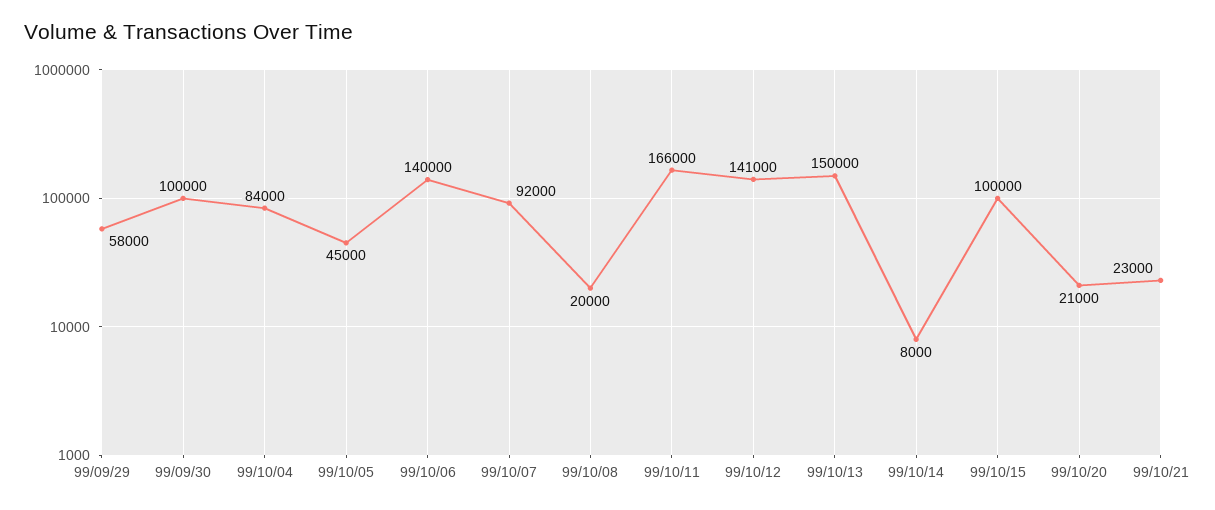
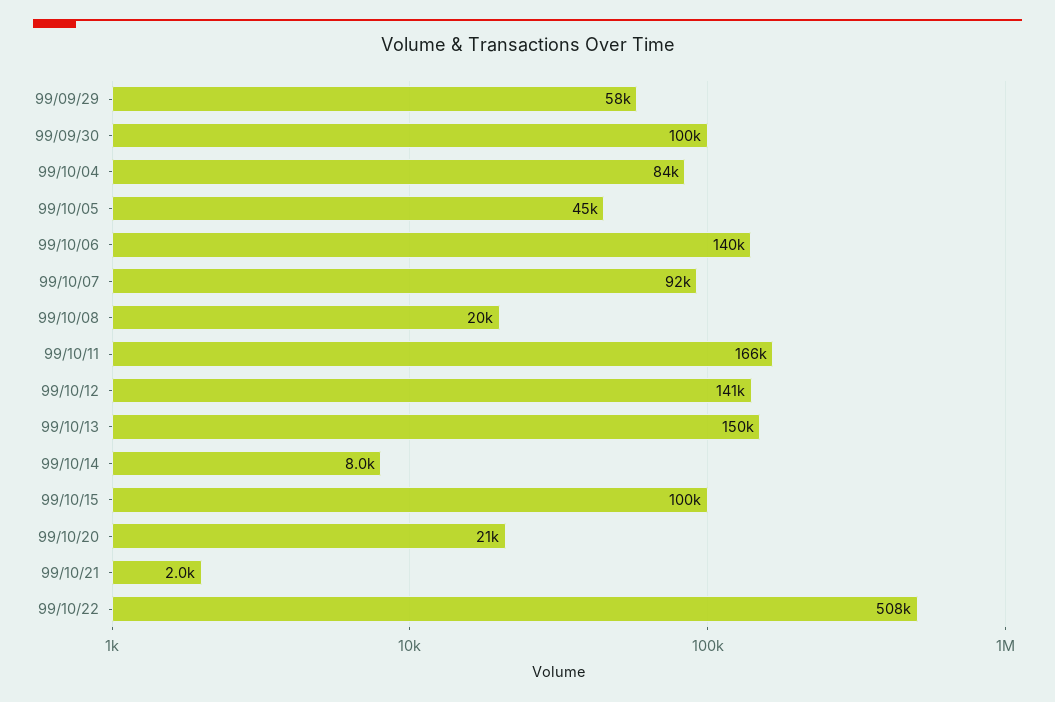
99/10/21: 23000 -> 2000
99/10/22: none -> 508000

